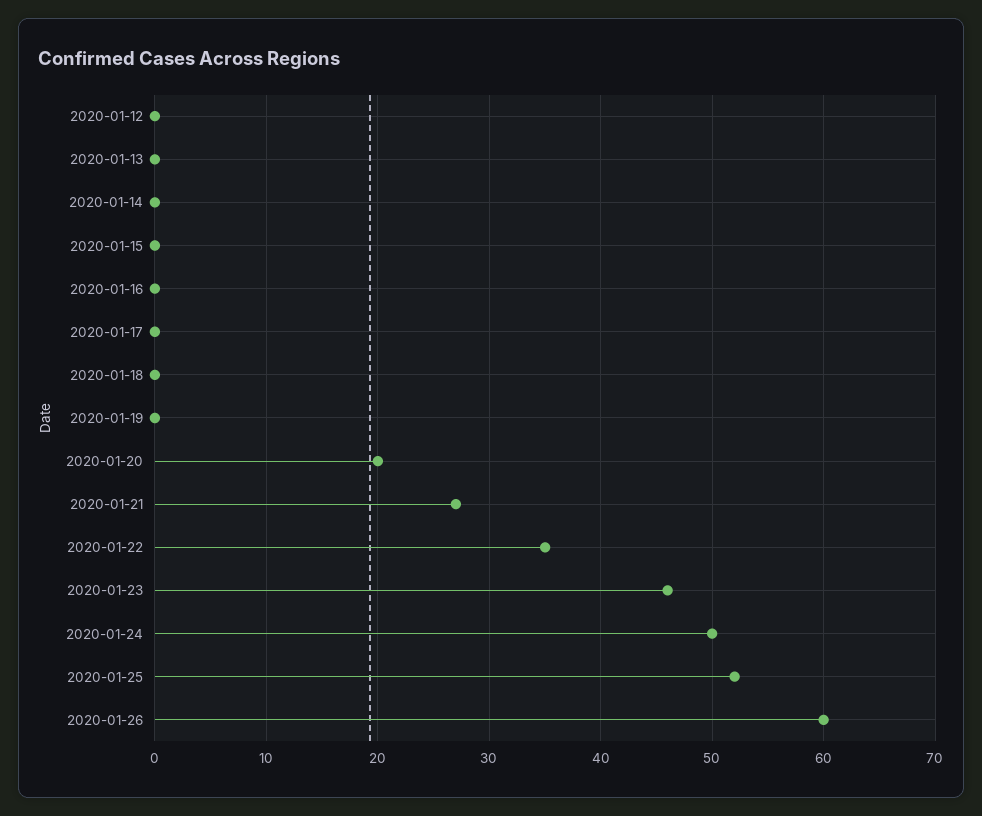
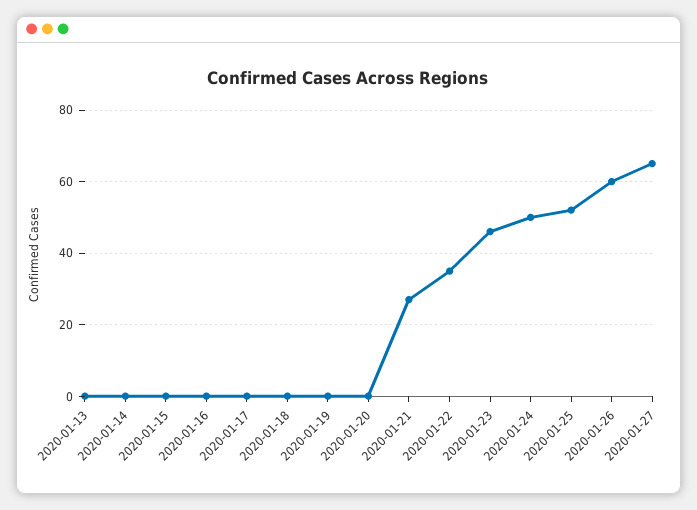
2020-01-12: 0 -> none
2020-01-20: 20 -> 0
2020-01-27: none -> 65

